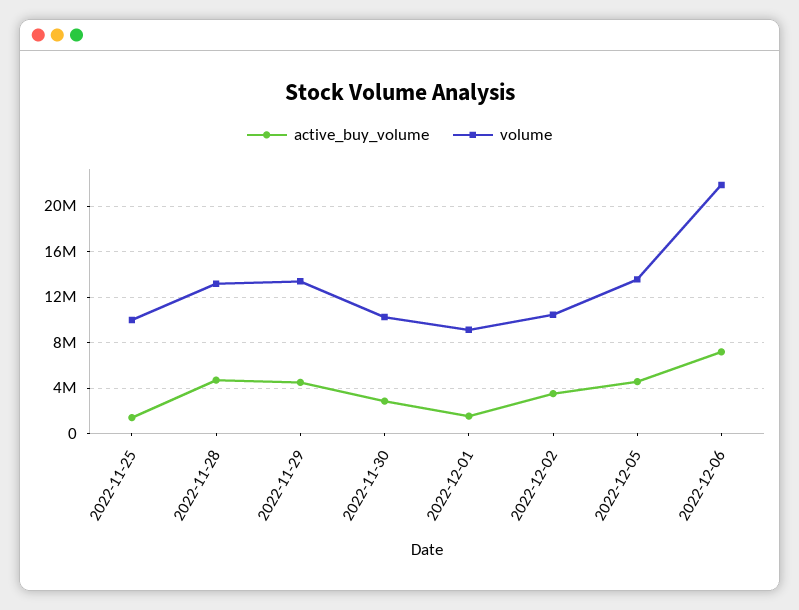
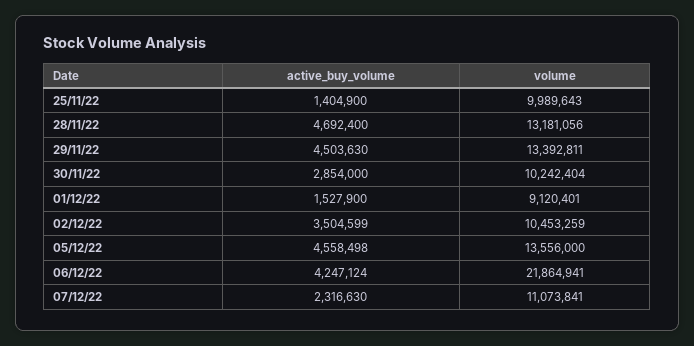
active_buy_volume, 2022-12-06: 7000000 -> 4247124
active_buy_volume, 07/12/22: none -> 2316630
volume, 07/12/22: none -> 11073841

